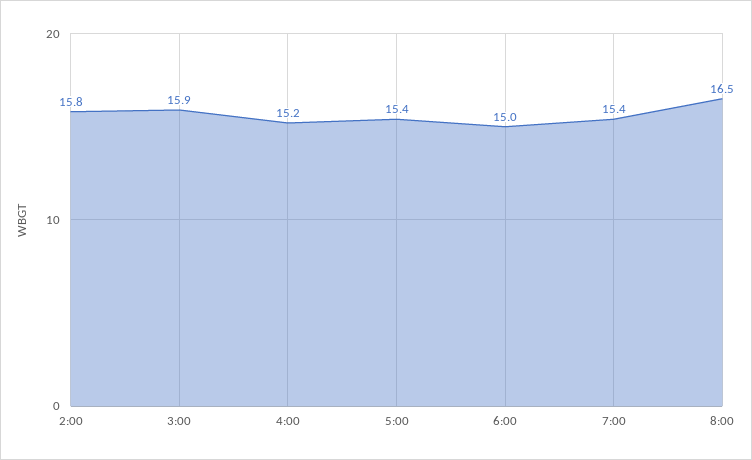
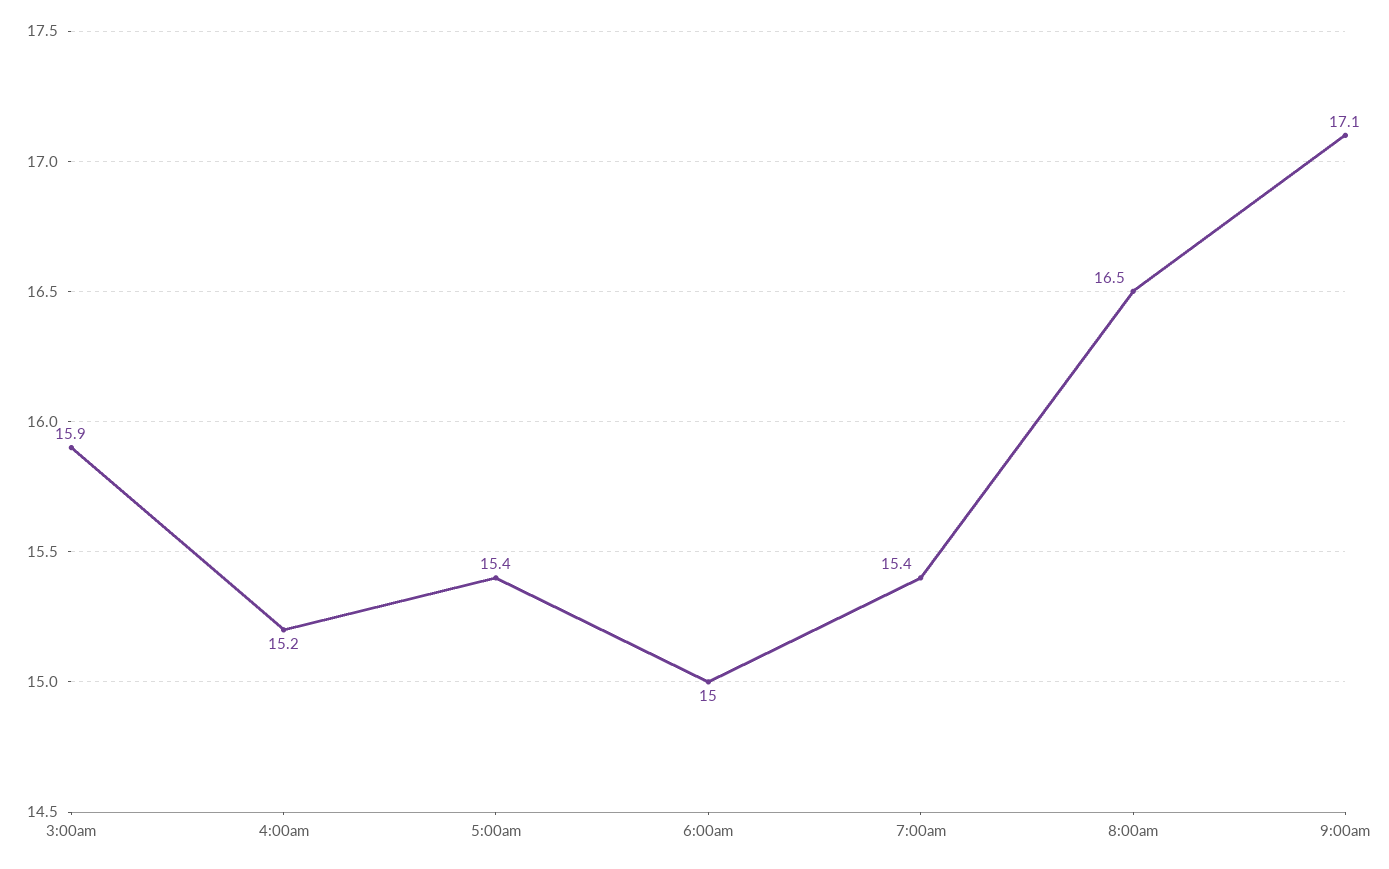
2:00: 15.8 -> none
9:00am: none -> 17.1

